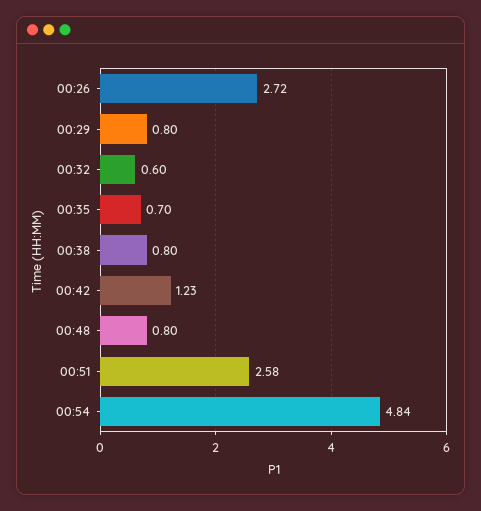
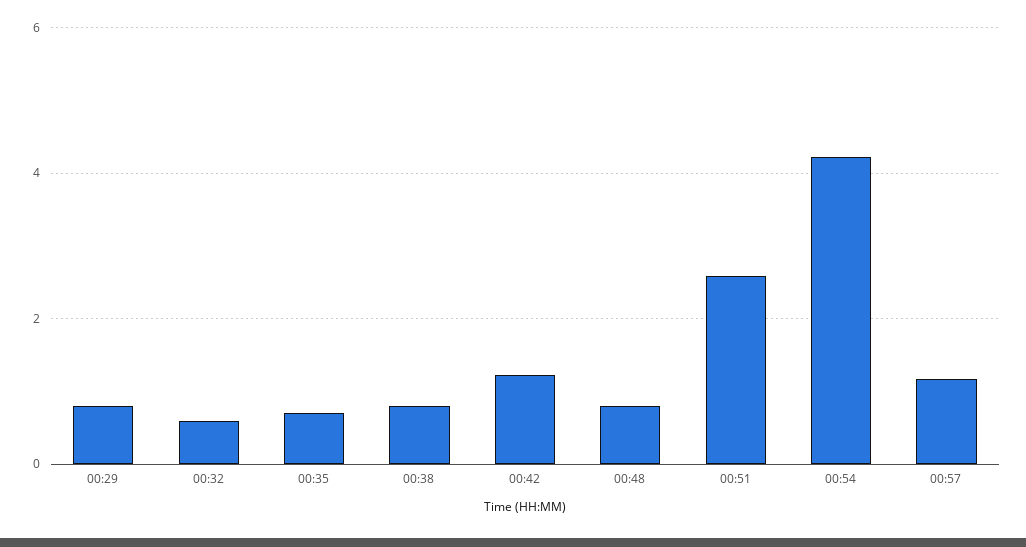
00:26: 2.72 -> none
00:54: 4.84 -> 4.2
00:57: none -> 1.2

